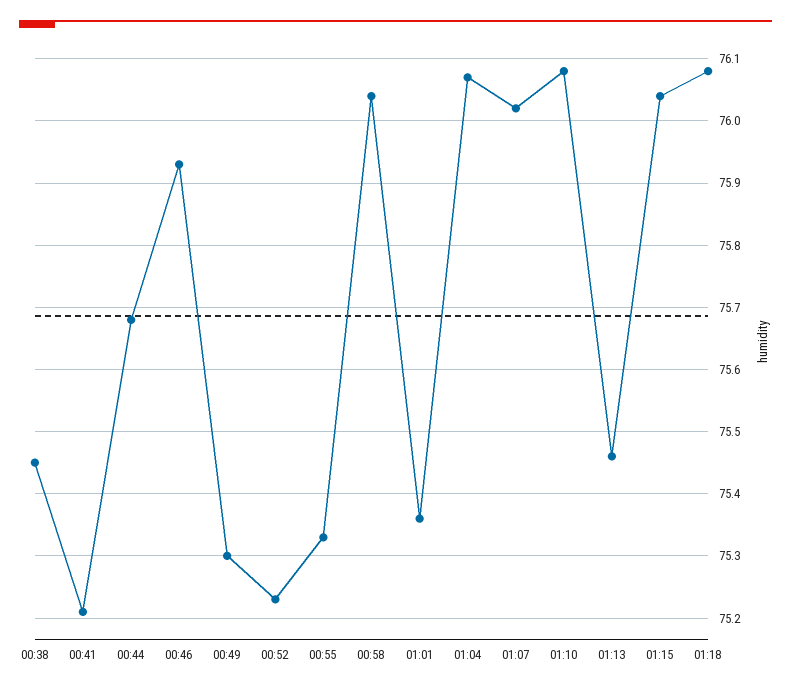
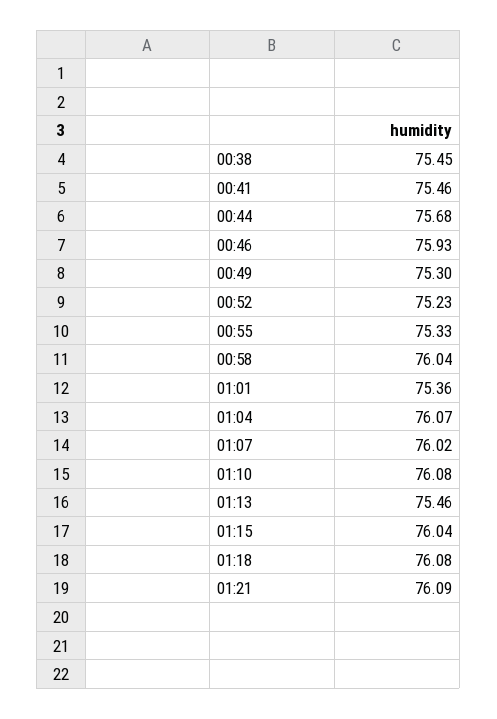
00:41: 75.21 -> 75.46
01:21: none -> 76.09

